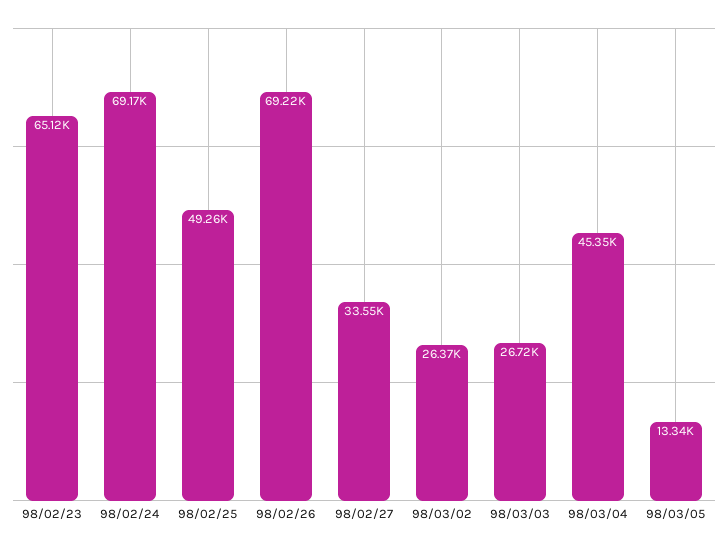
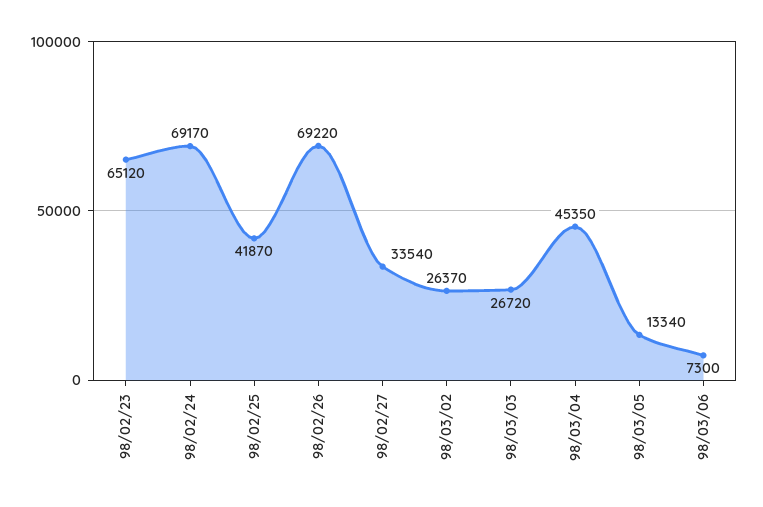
98/02/25: 49260 -> 41870
98/02/27: 33550 -> 33540
98/03/06: none -> 7300

